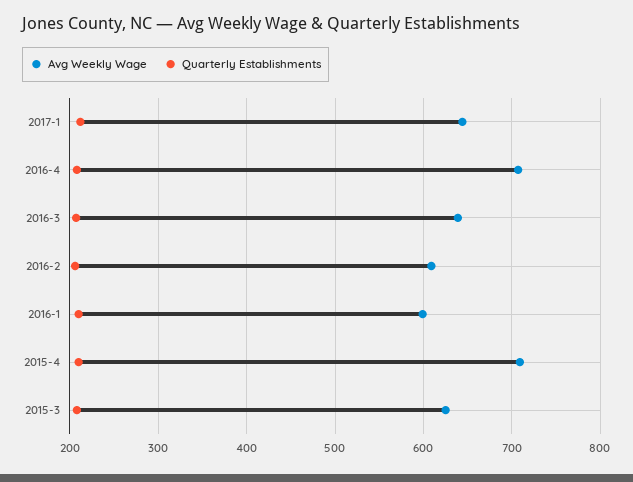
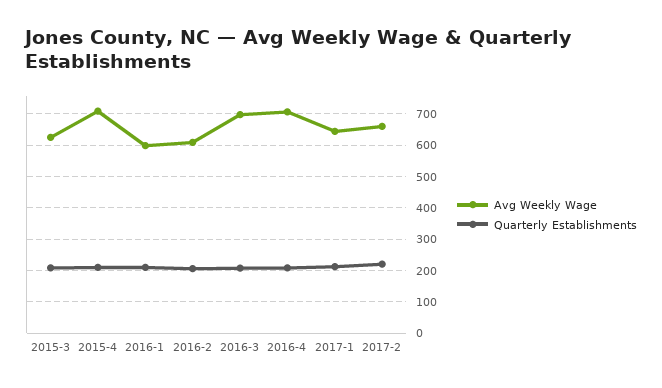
Avg Weekly Wage, 2016-3: 640 -> 700
Avg Weekly Wage, 2017-2: none -> 660
Quarterly Establishments, 2017-2: none -> 220

